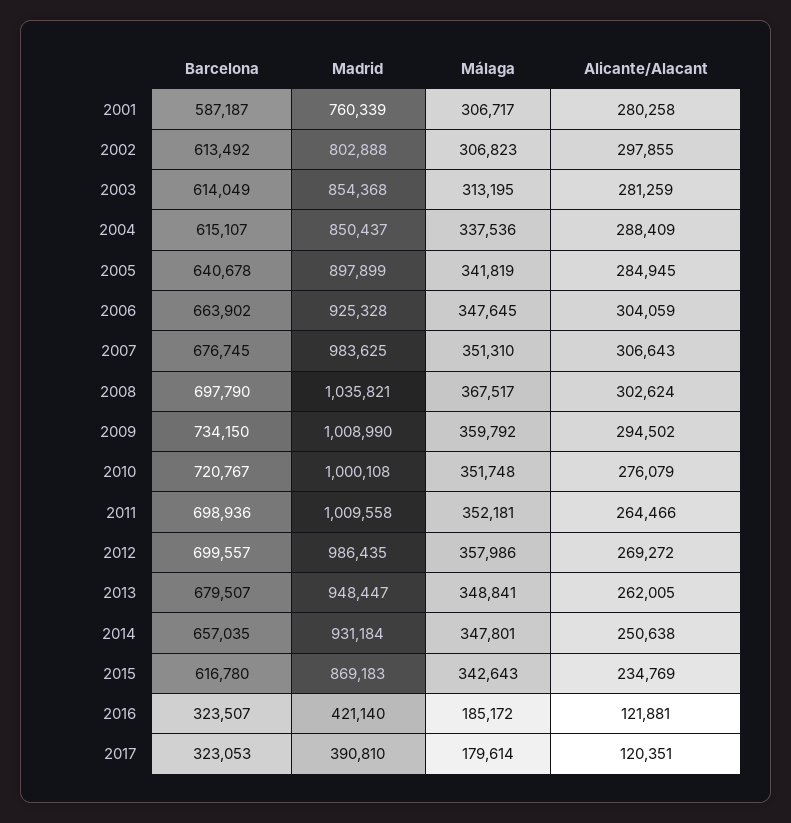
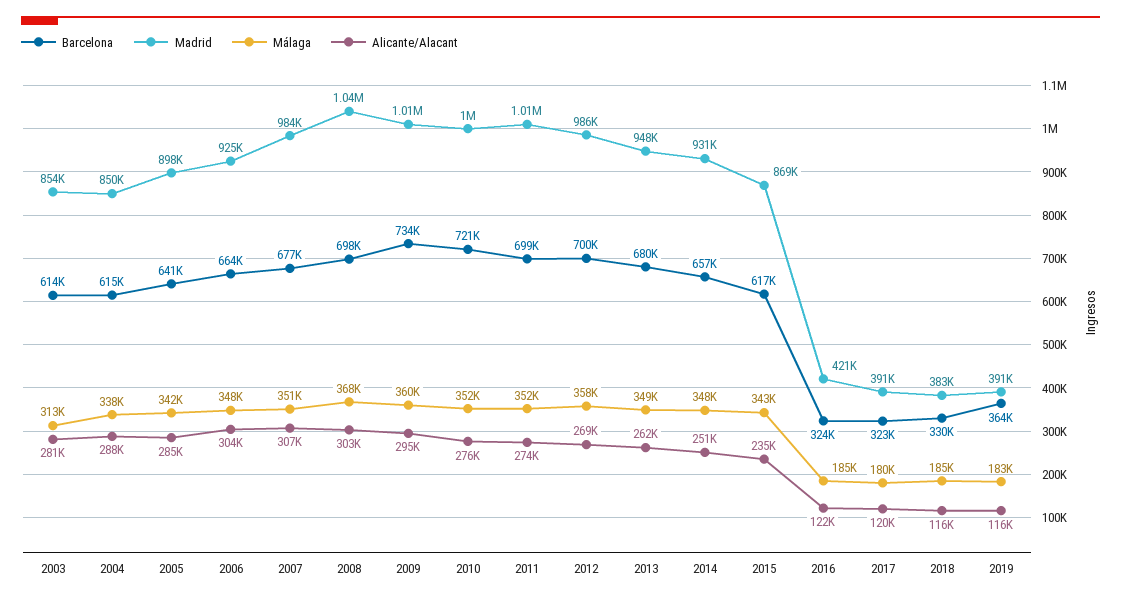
Barcelona, 2001: 587187 -> none
Madrid, 2001: 760339 -> none
Málaga, 2001: 306717 -> none
Alicante/Alacant, 2001: 280258 -> none
Barcelona, 2002: 613492 -> none
Madrid, 2002: 802888 -> none
Málaga, 2002: 306823 -> none
Alicante/Alacant, 2002: 297855 -> none
Alicante/Alacant, 2011: 264466 -> 274000
Barcelona, 2018: none -> 330000
Madrid, 2018: none -> 383000
Málaga, 2018: none -> 185000
Alicante/Alacant, 2018: none -> 116000
Barcelona, 2019: none -> 364000
Madrid, 2019: none -> 391000
Málaga, 2019: none -> 183000
Alicante/Alacant, 2019: none -> 116000

